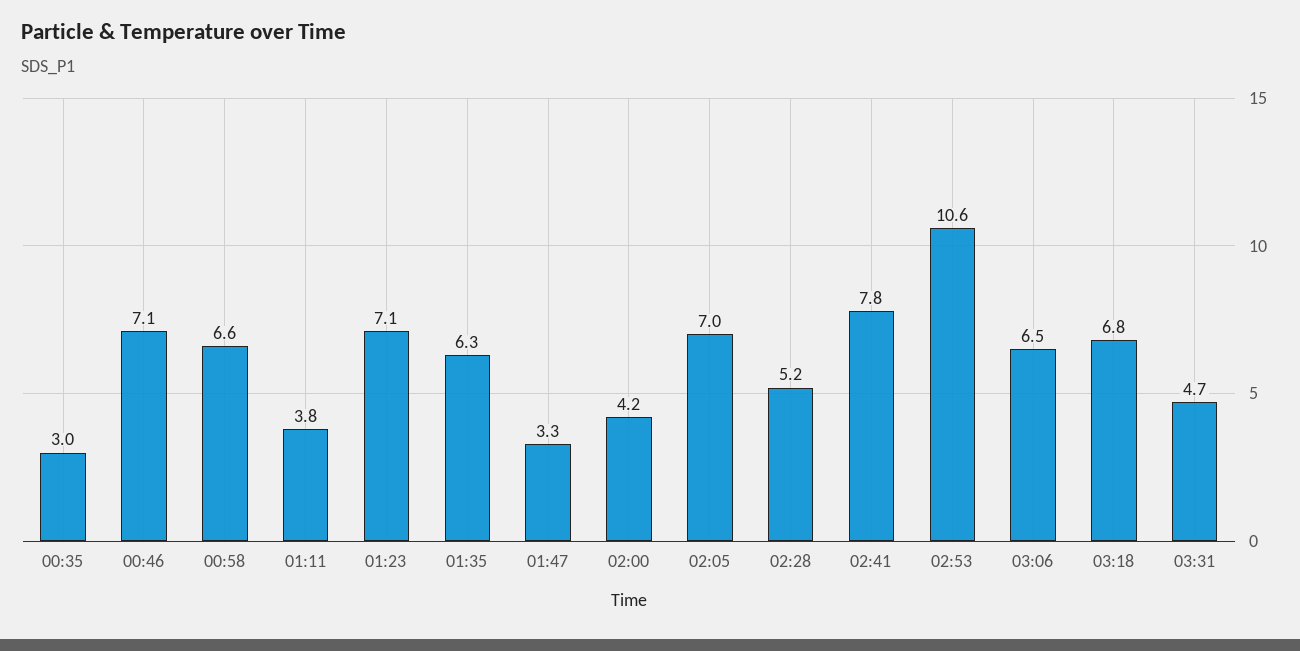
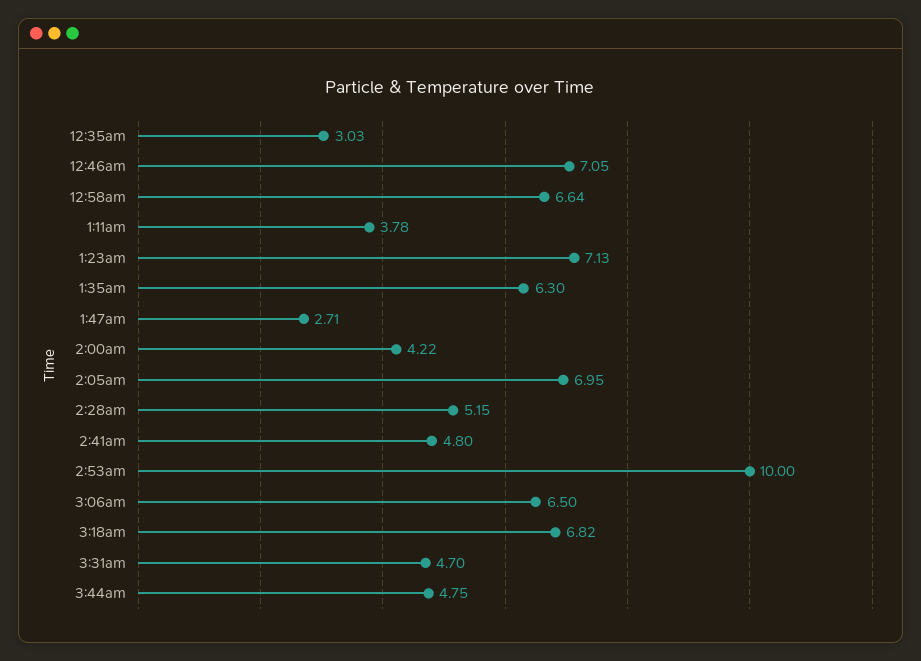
01:47: 3.3 -> 2.71
02:41: 7.8 -> 4.8
02:53: 10.6 -> 10
3:44am: none -> 4.75

